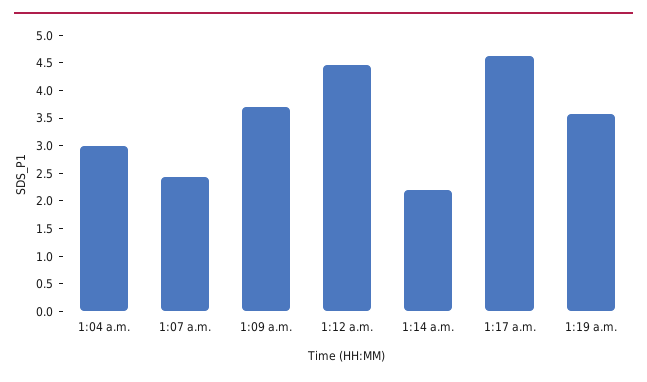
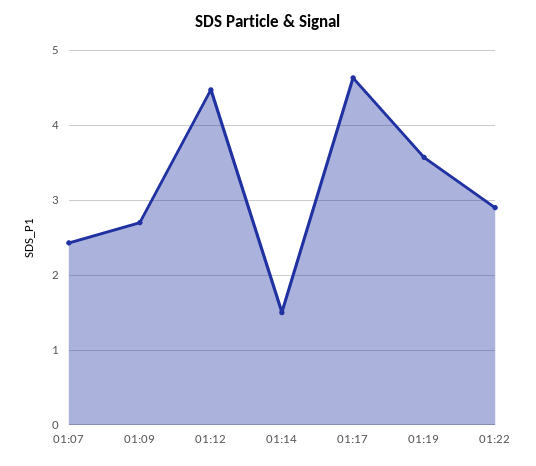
1:04 a.m.: 3 -> none
1:09 a.m.: 3.75 -> 2.7
1:14 a.m.: 2.25 -> 1.5
01:22: none -> 2.9

